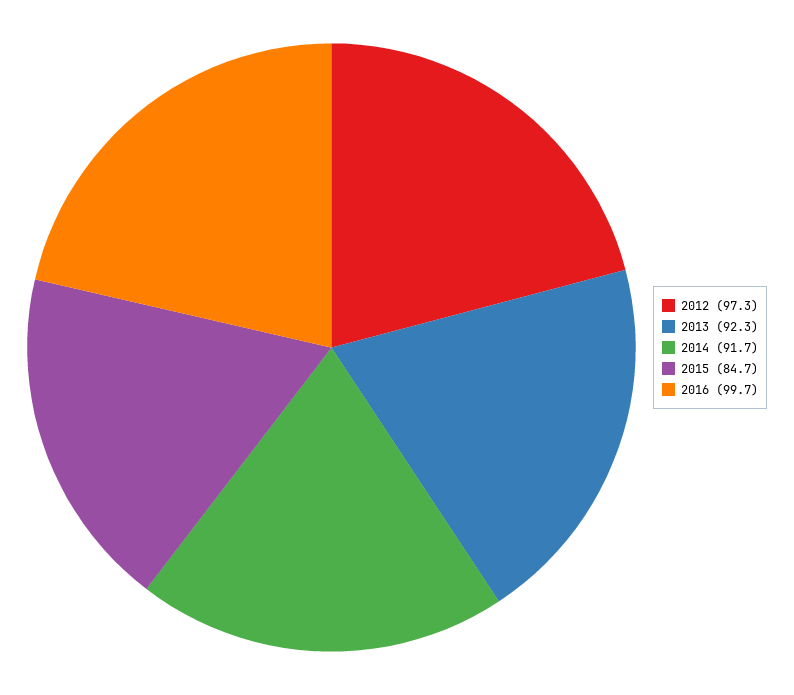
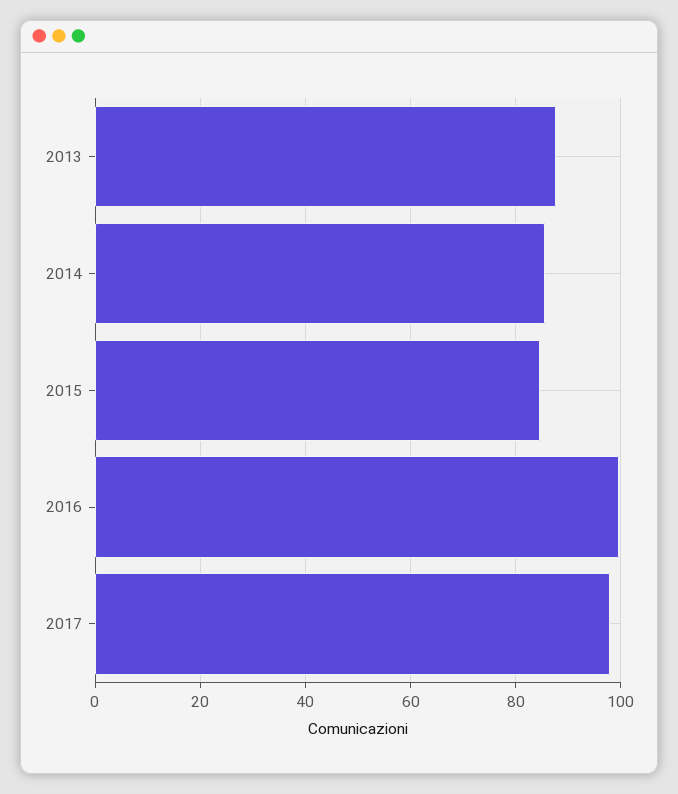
2012: 97.3 -> none
2013: 92.3 -> 88
2014: 91.7 -> 86
2017: none -> 98

